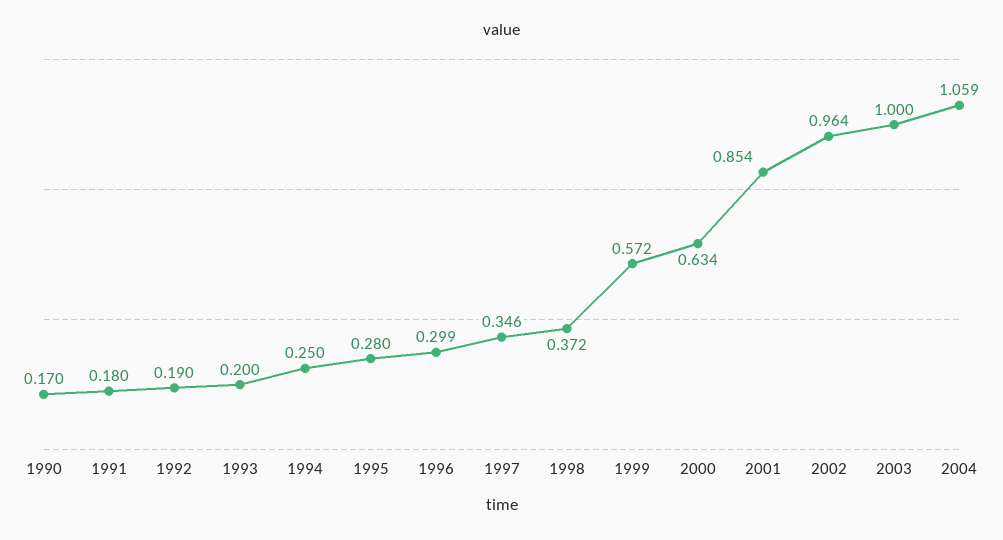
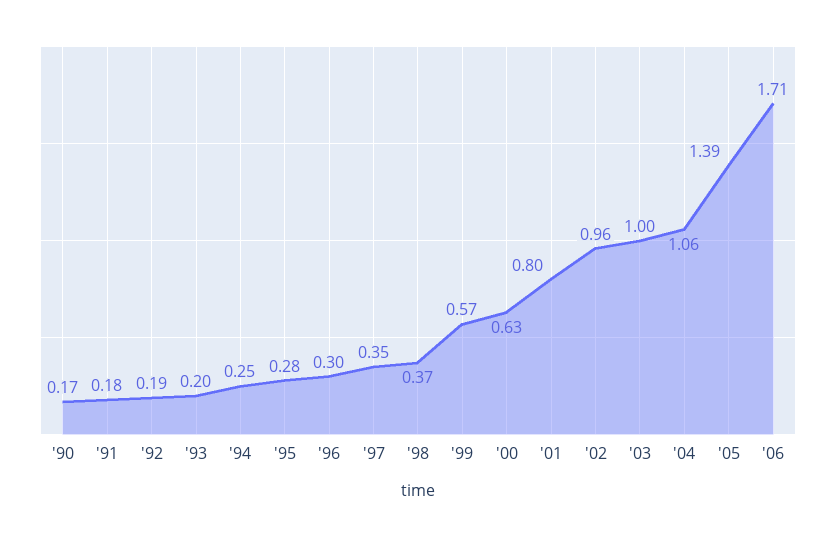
2001: 0.854 -> 0.8
'05: none -> 1.39
'06: none -> 1.71

